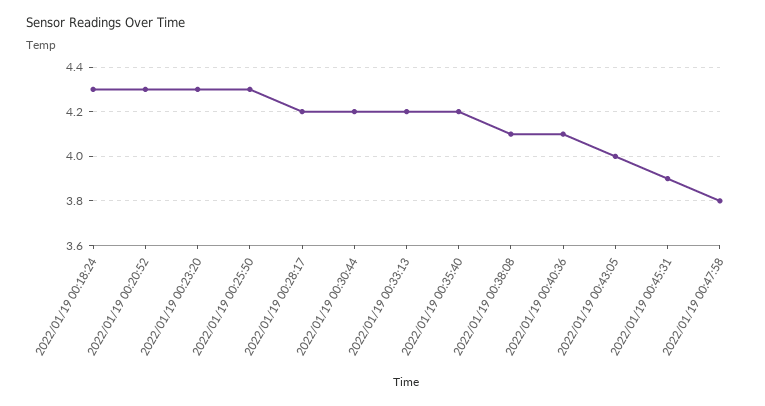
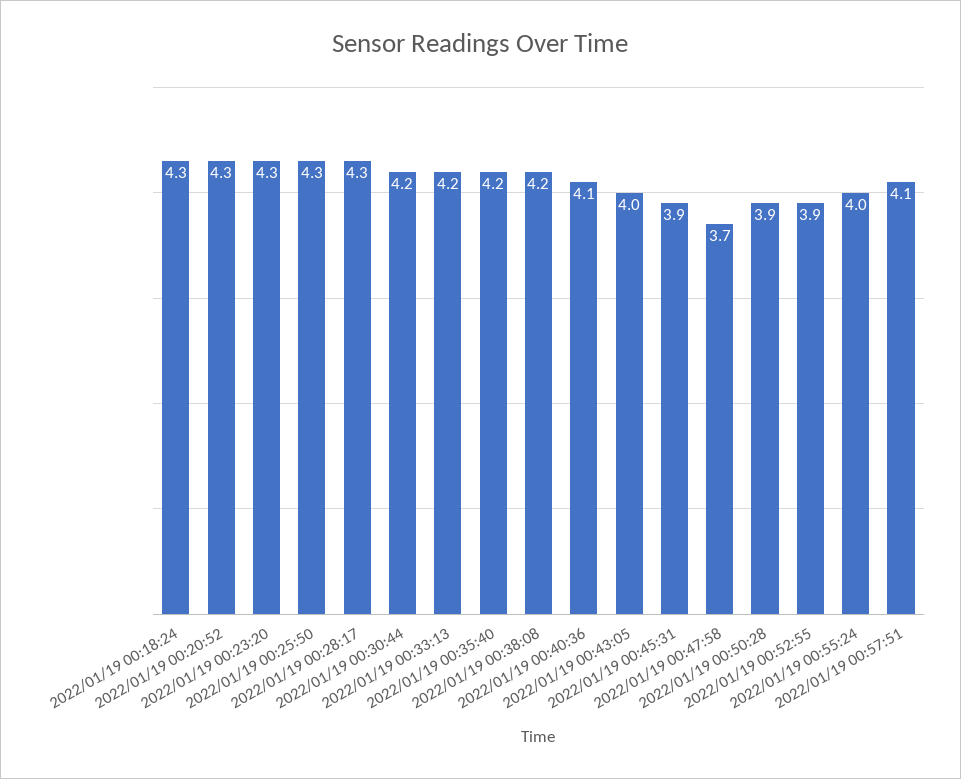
2022/01/19 00:28:17: 4.2 -> 4.3
2022/01/19 00:38:08: 4.1 -> 4.2
2022/01/19 00:47:58: 3.8 -> 3.7
2022/01/19 00:50:28: none -> 3.9
2022/01/19 00:52:55: none -> 3.9
2022/01/19 00:55:24: none -> 4
2022/01/19 00:57:51: none -> 4.1

